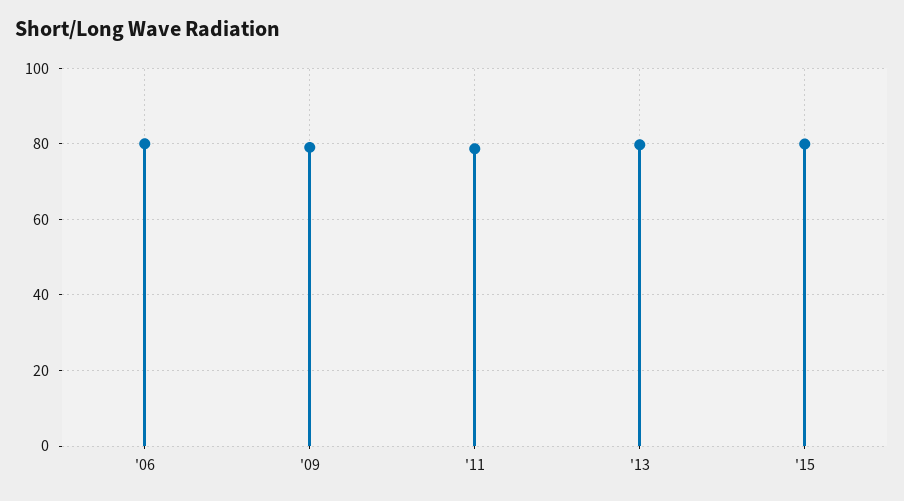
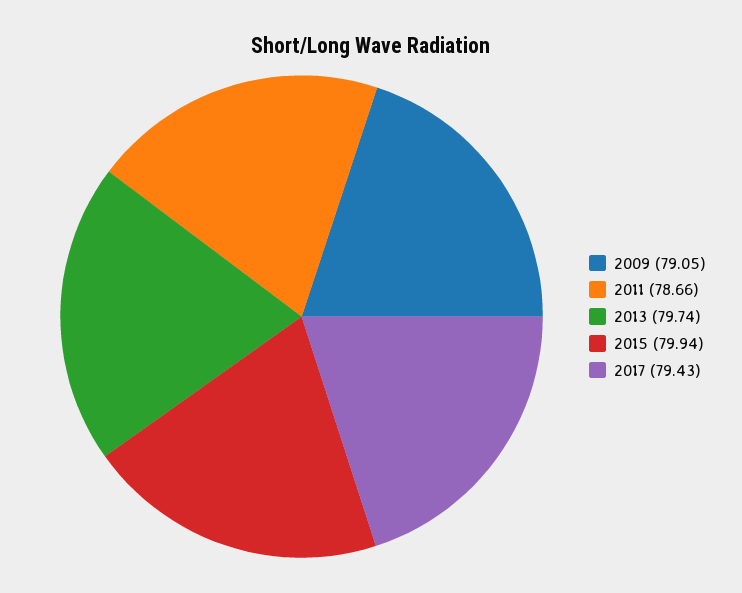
'06: 80 -> none
2017: none -> 79.43

